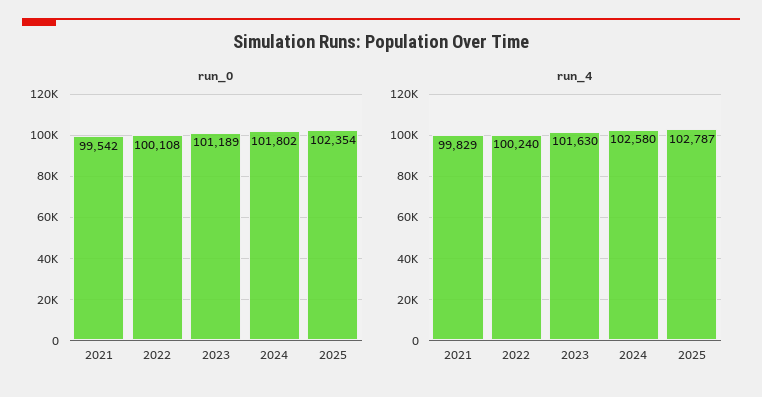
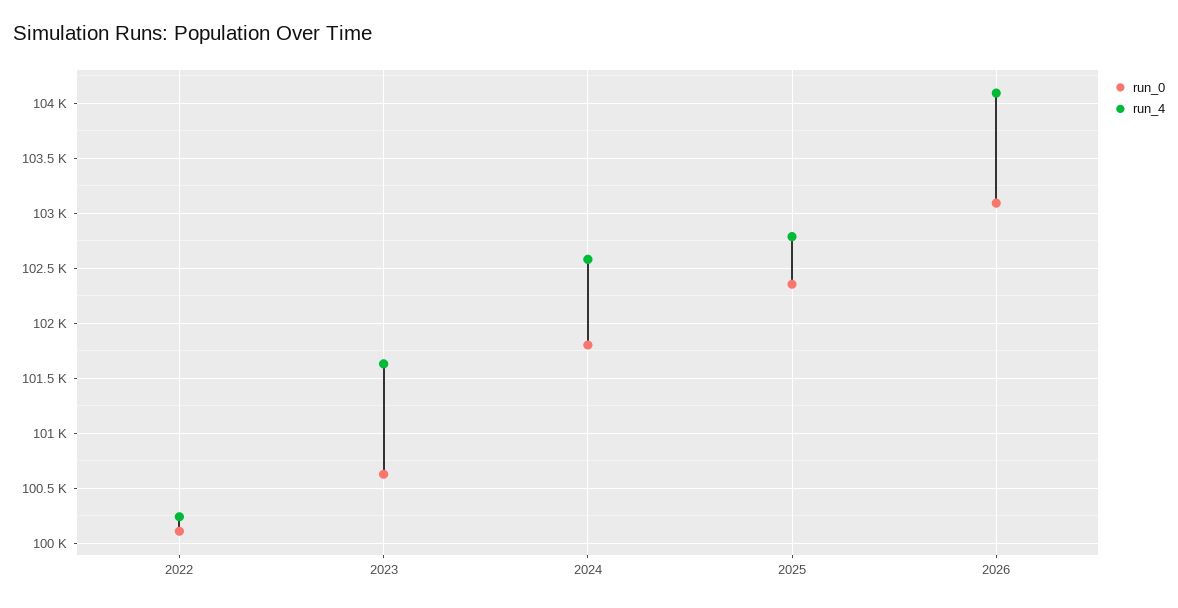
run_0, 2021: 99542 -> none
run_0, 2023: 101189 -> 100600
run_4, 2021: 99829 -> none
run_0, 2026: none -> 103100
run_4, 2026: none -> 104100

